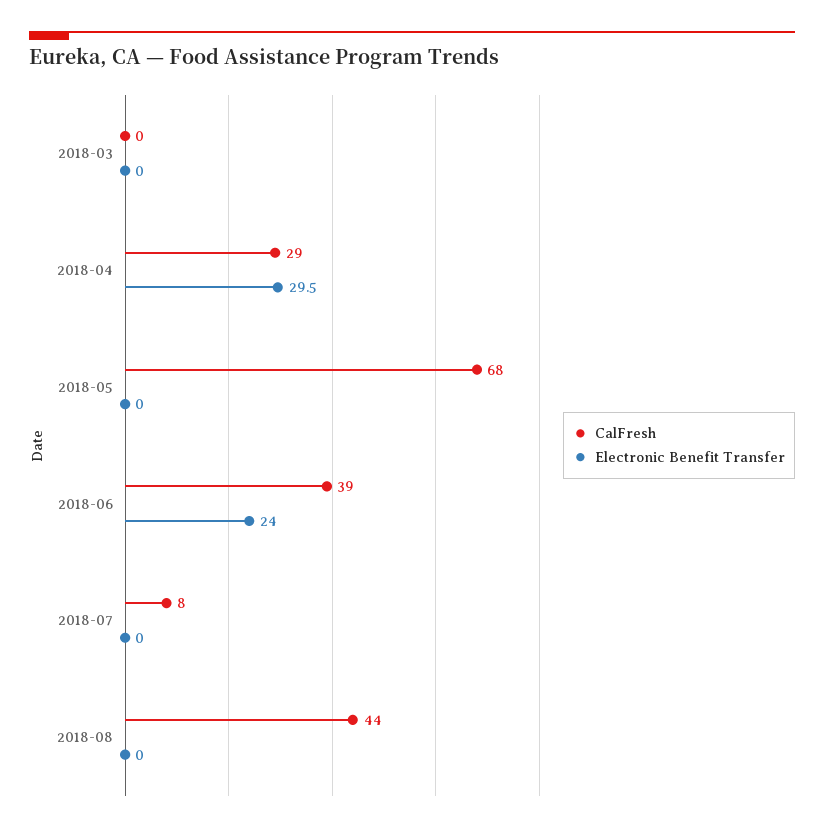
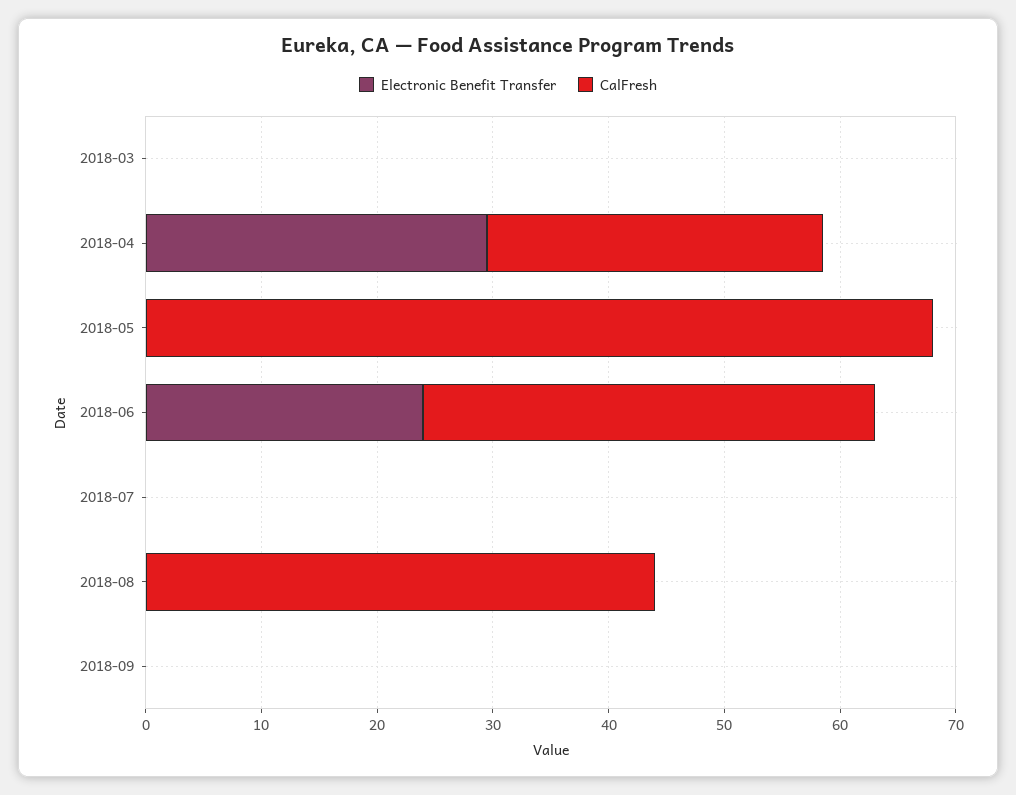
CalFresh, 2018-07: 8 -> 0
Electronic Benefit Transfer, 2018-09: none -> 0
CalFresh, 2018-09: none -> 0

